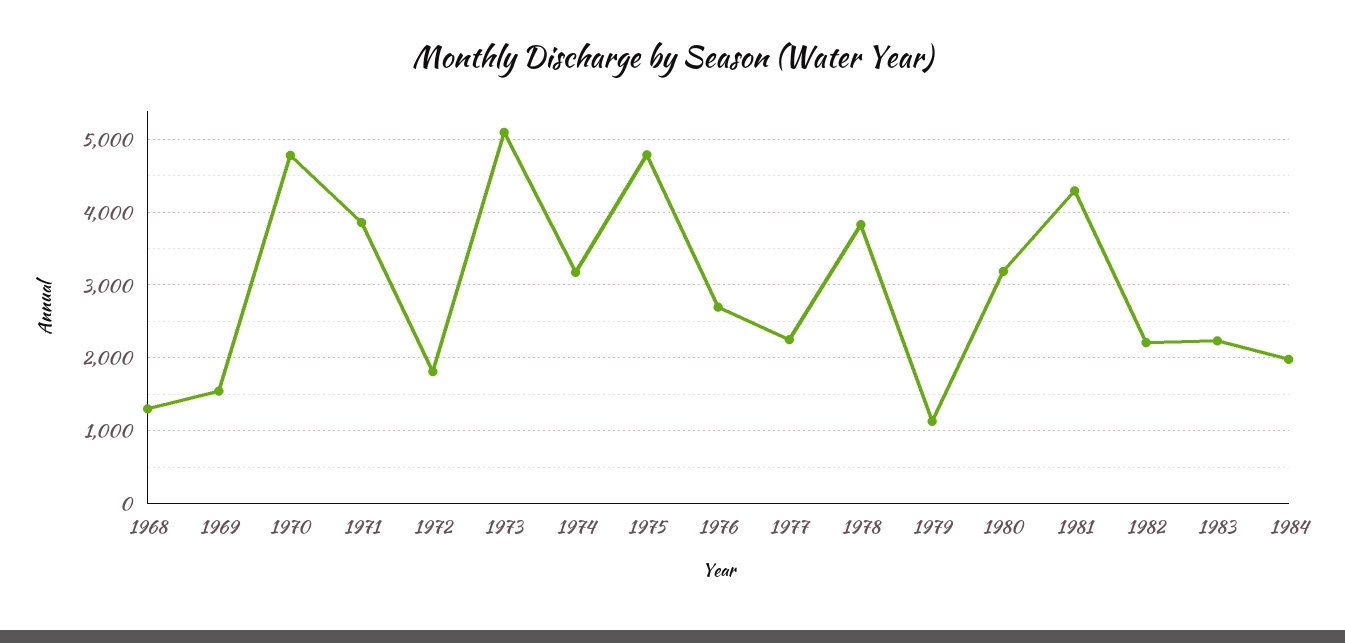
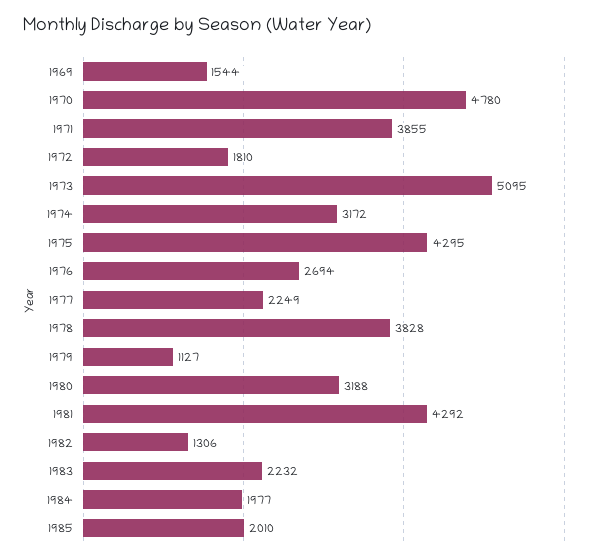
1968: 1300 -> none
1975: 4800 -> 4295
1982: 2200 -> 1306
1985: none -> 2010

